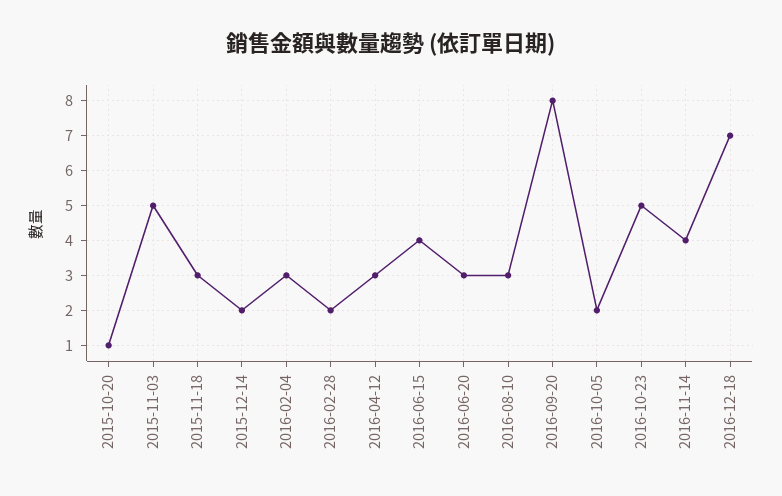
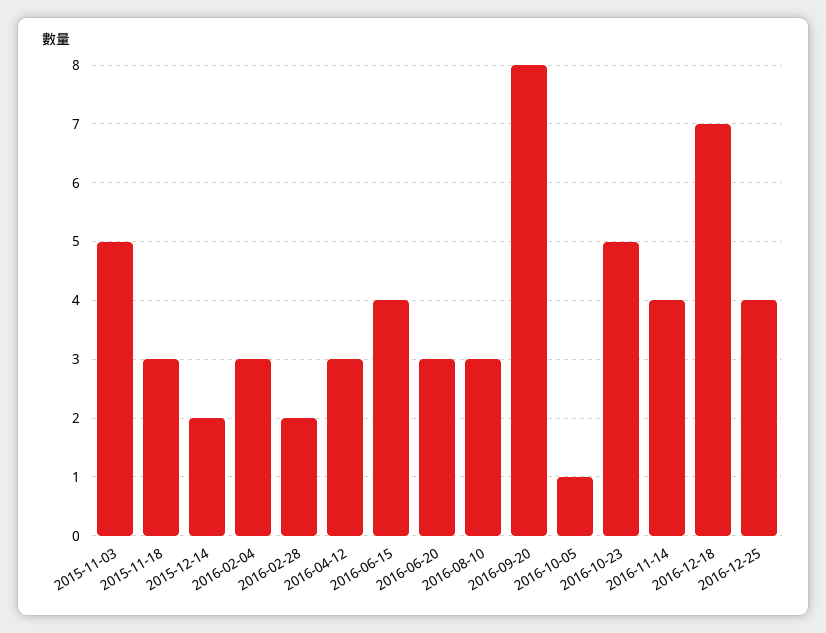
2015-10-20: 1 -> none
2016-10-05: 2 -> 1
2016-12-25: none -> 4

